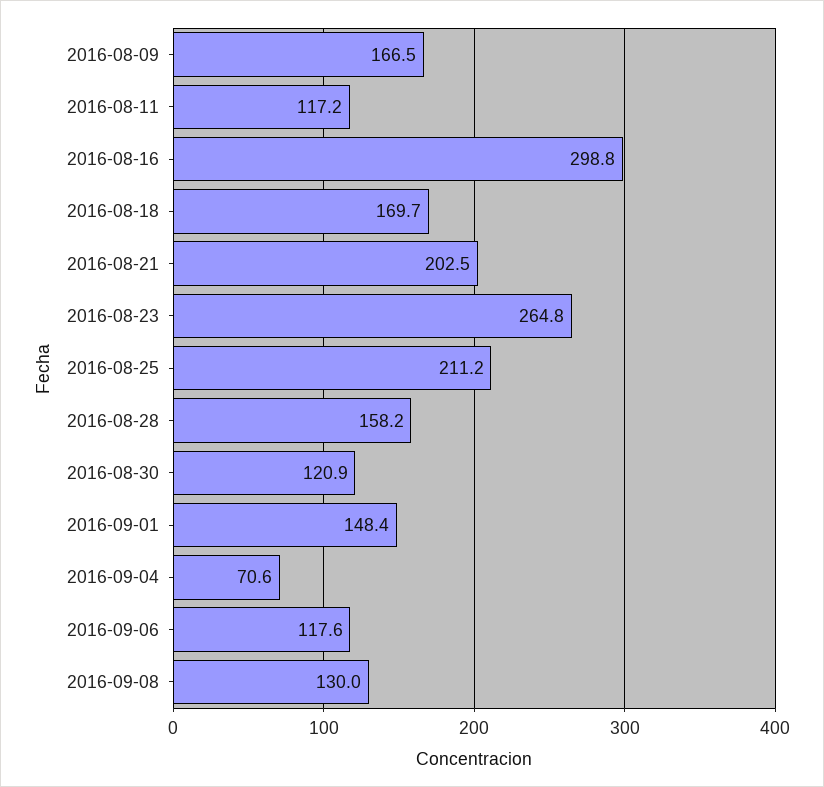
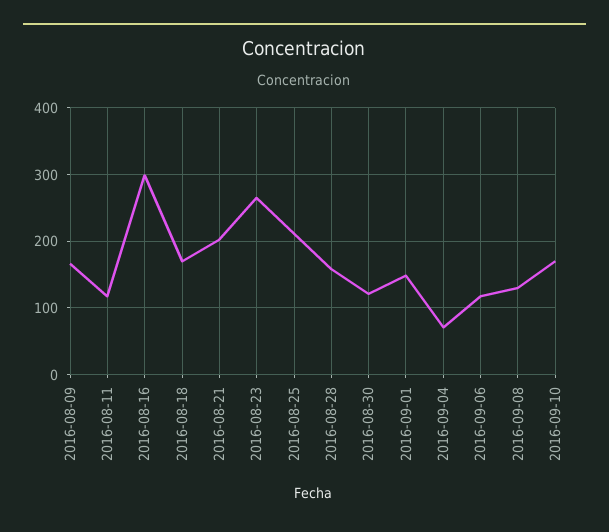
2016-09-10: none -> 170

